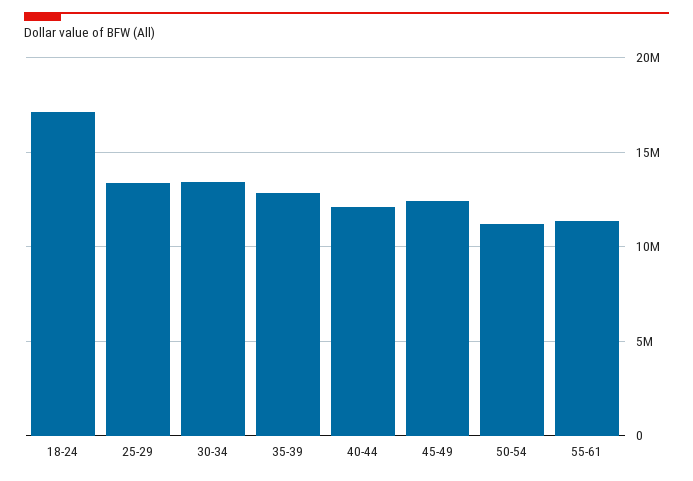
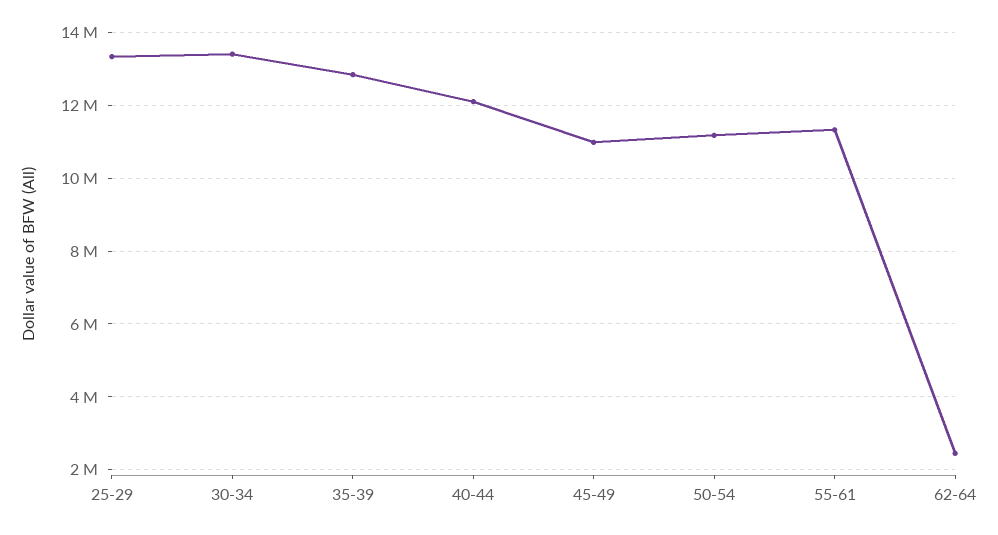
18-24: 17000000 -> none
45-49: 12500000 -> 11000000
62-64: none -> 2400000

